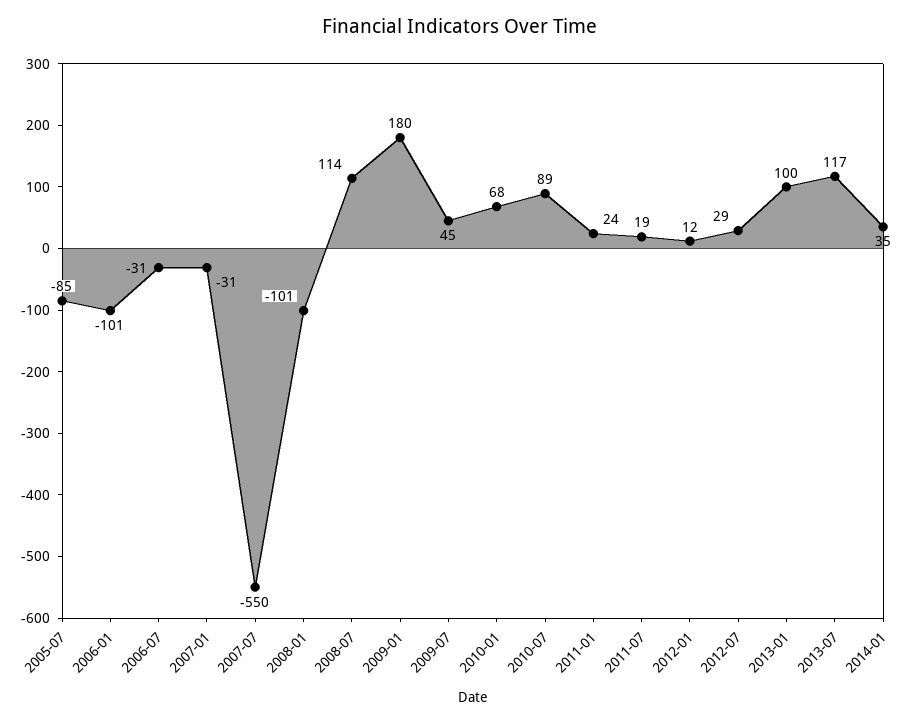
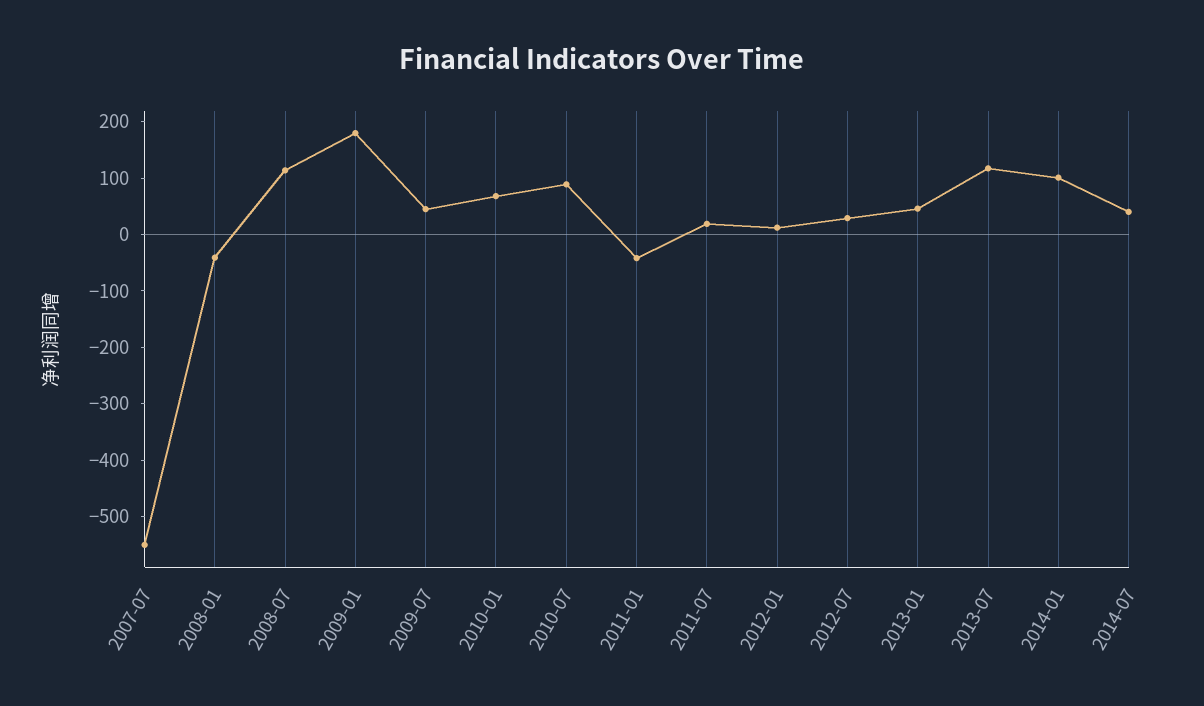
2005-07: -85 -> none
2006-01: -101 -> none
2006-07: -31 -> none
2007-01: -31 -> none
2008-01: -101 -> -40
2011-01: 24 -> -40
2013-01: 100 -> 40
2014-01: 35 -> 100
2014-07: none -> 40

